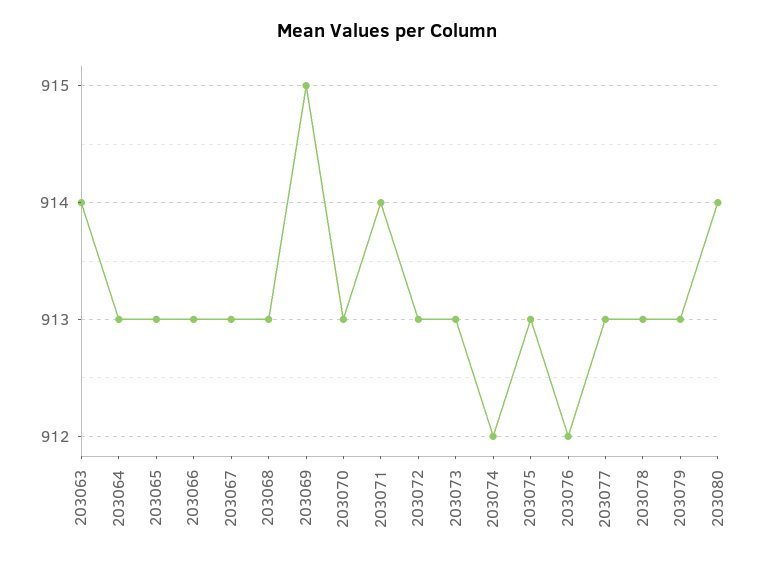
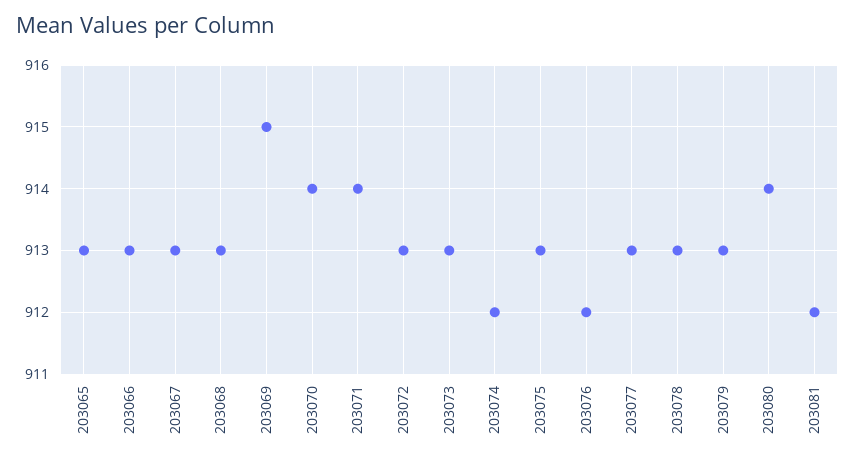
203063: 914 -> none
203064: 913 -> none
203070: 913 -> 914
203081: none -> 912

